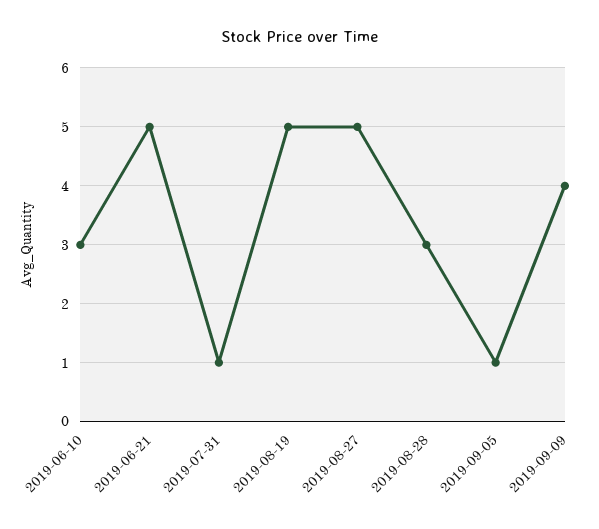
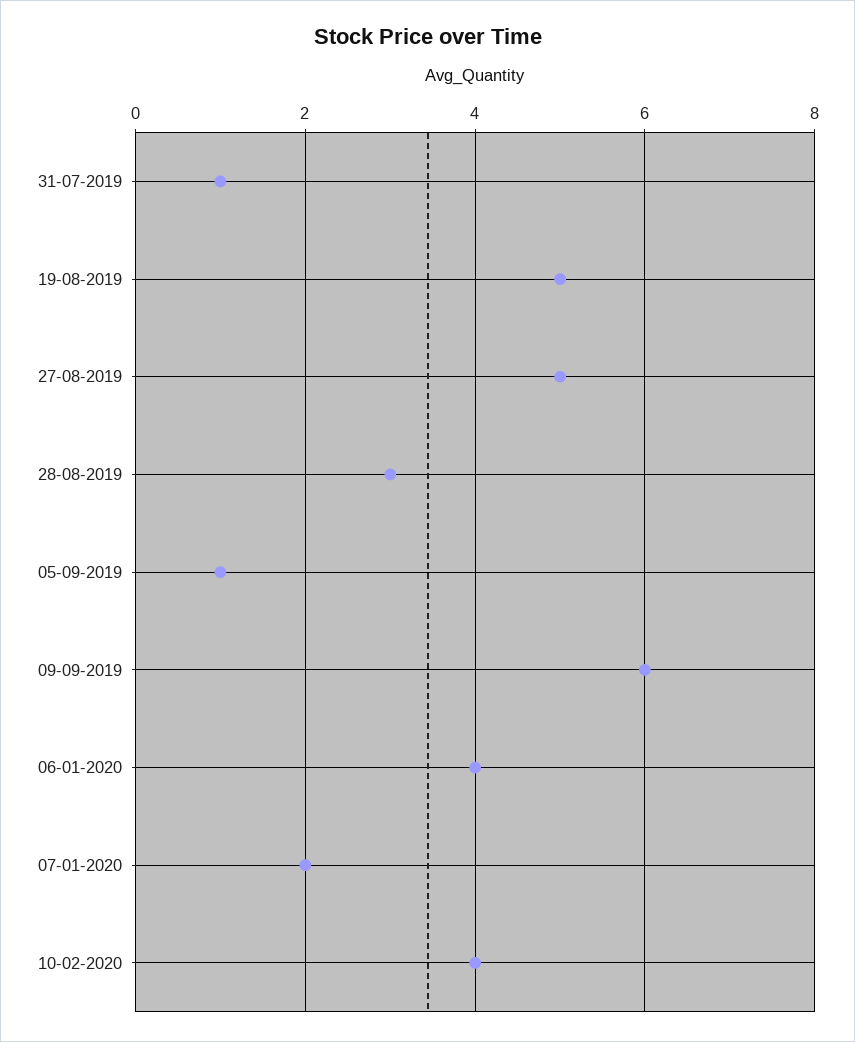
2019-06-10: 3 -> none
2019-06-21: 5 -> none
2019-09-09: 4 -> 6
06-01-2020: none -> 4
07-01-2020: none -> 2
10-02-2020: none -> 4

